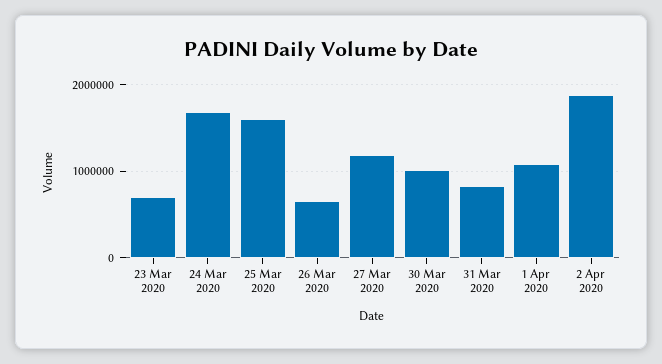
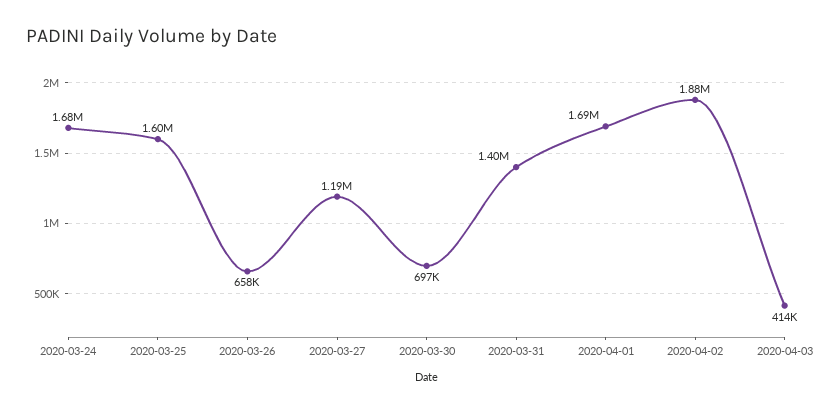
23 Mar 2020: 700000 -> none
30 Mar 2020: 1000000 -> 697000
31 Mar 2020: 800000 -> 1400000
1 Apr 2020: 1100000 -> 1690000
2020-04-03: none -> 414000

